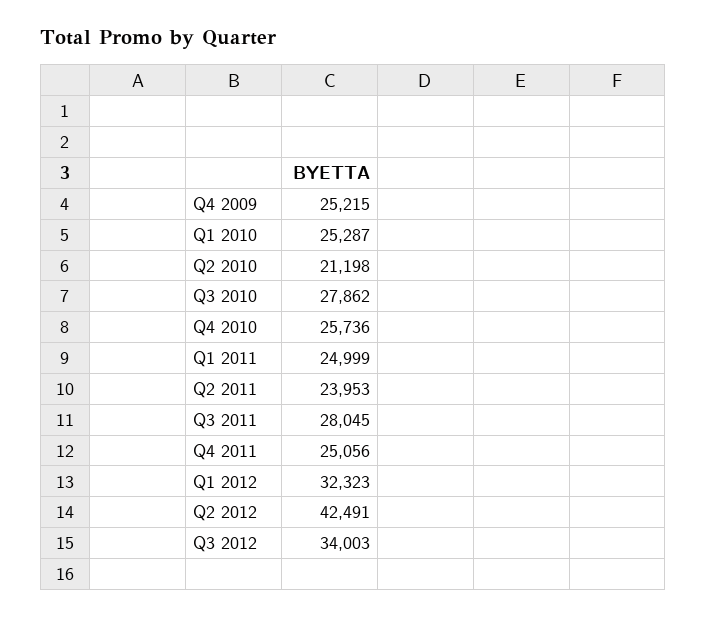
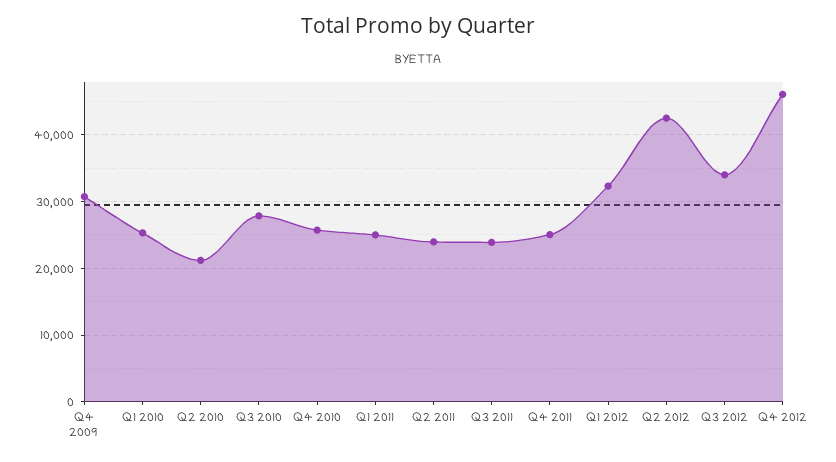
Q4 2009: 25215 -> 31000
Q3 2011: 28045 -> 24000
Q4 2012: none -> 46000

